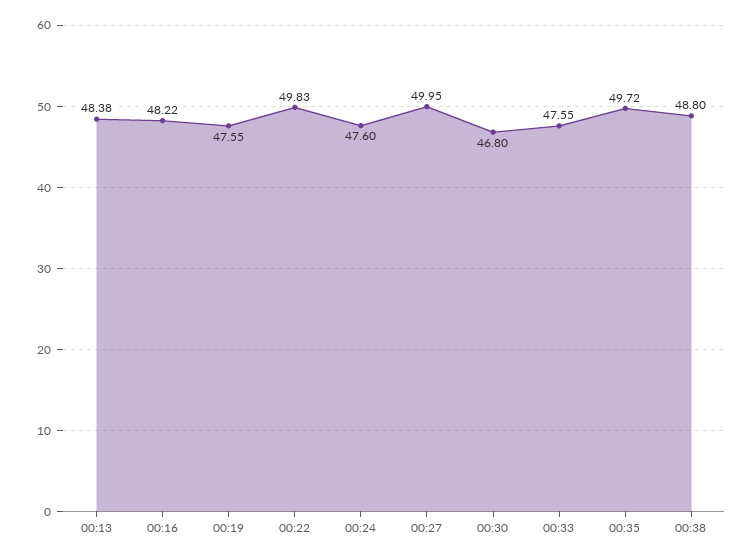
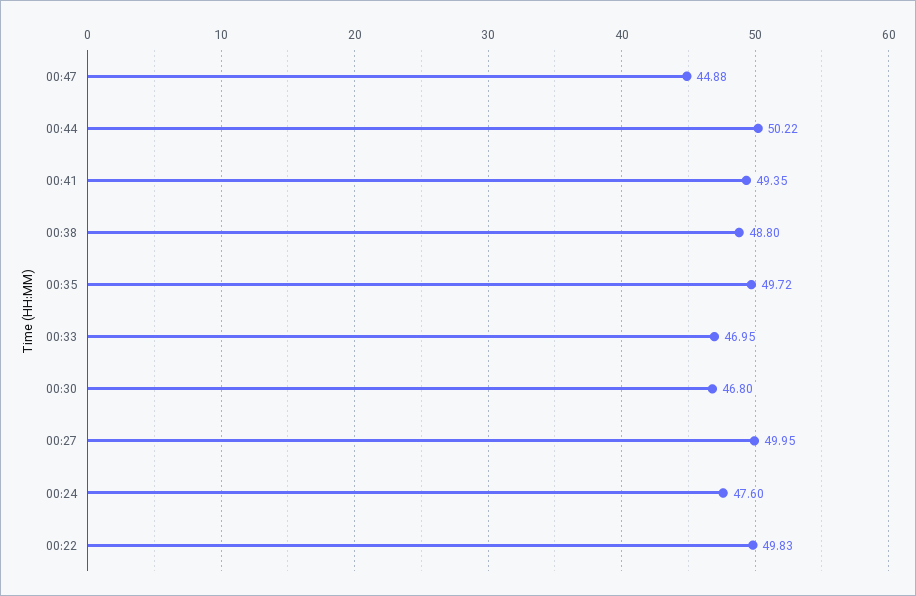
00:13: 48.38 -> none
00:16: 48.22 -> none
00:19: 47.55 -> none
00:33: 47.55 -> 46.95
00:47: none -> 44.88
00:44: none -> 50.22
00:41: none -> 49.35

